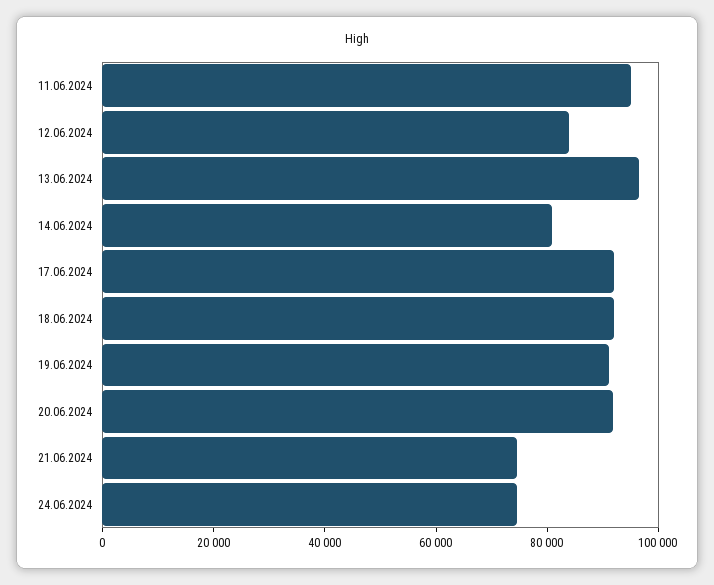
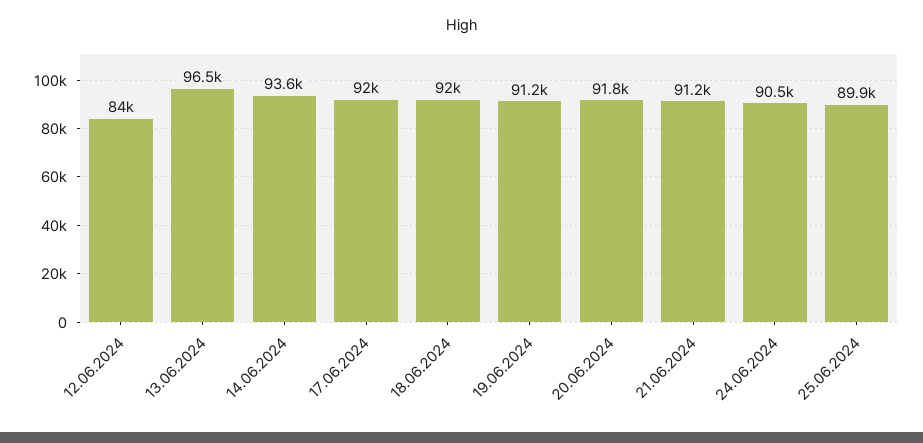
11.06.2024: 95000 -> none
14.06.2024: 80000 -> 93600
21.06.2024: 75000 -> 91200
24.06.2024: 75000 -> 90500
25.06.2024: none -> 89900

